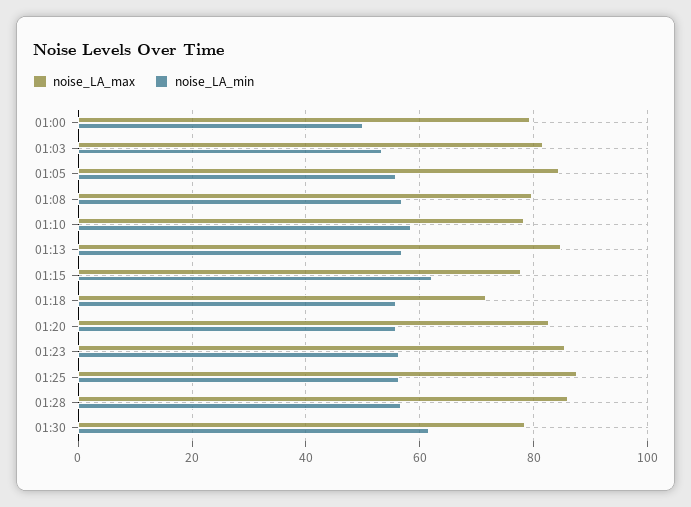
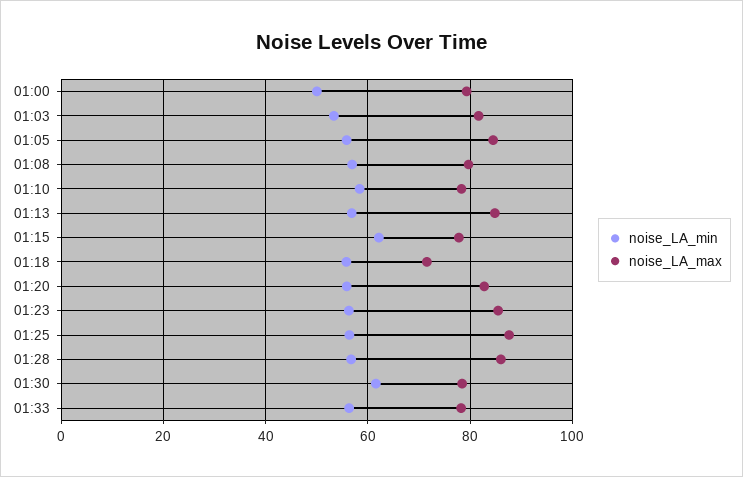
noise_LA_min, 01:33: none -> 56
noise_LA_max, 01:33: none -> 78

